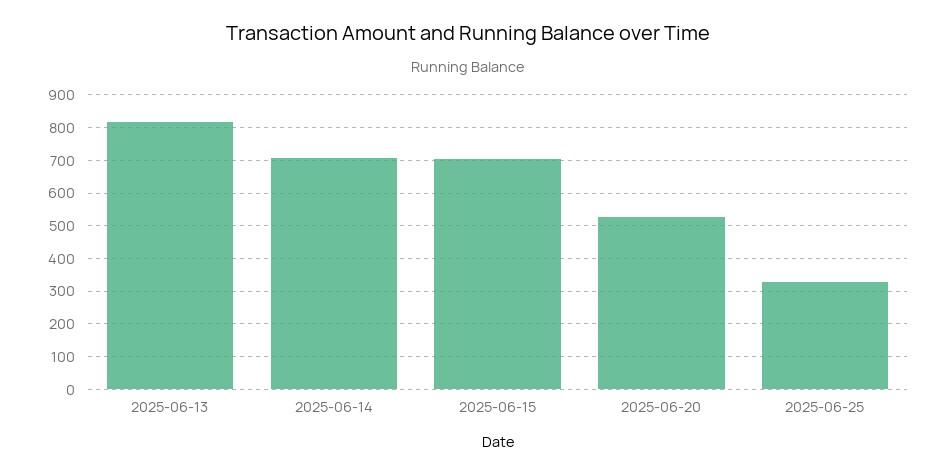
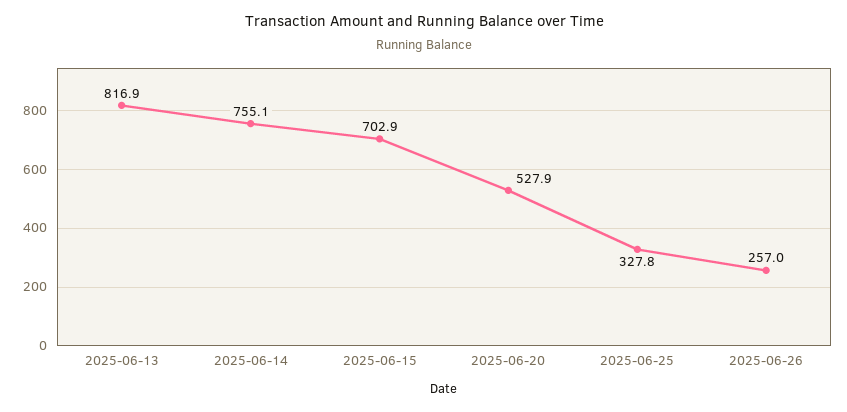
2025-06-14: 700 -> 755.1
2025-06-26: none -> 257

